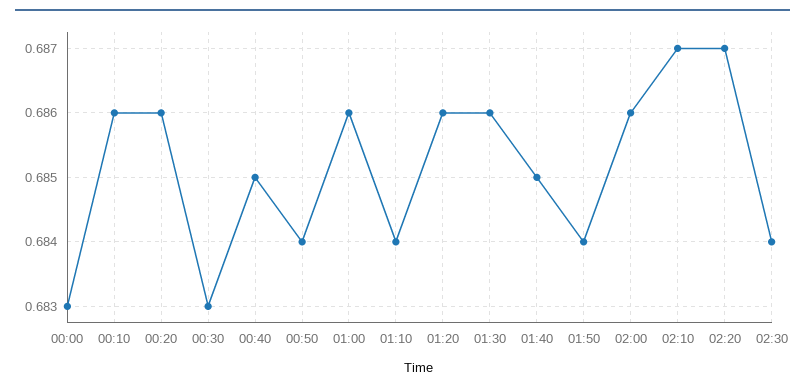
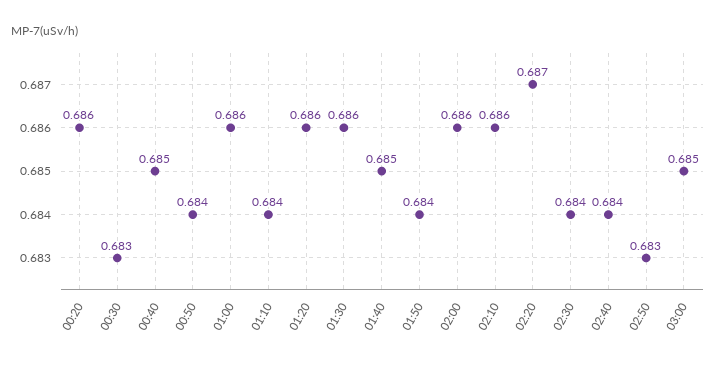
00:00: 0.683 -> none
00:10: 0.686 -> none
02:10: 0.687 -> 0.686
02:40: none -> 0.684
02:50: none -> 0.683
03:00: none -> 0.685

